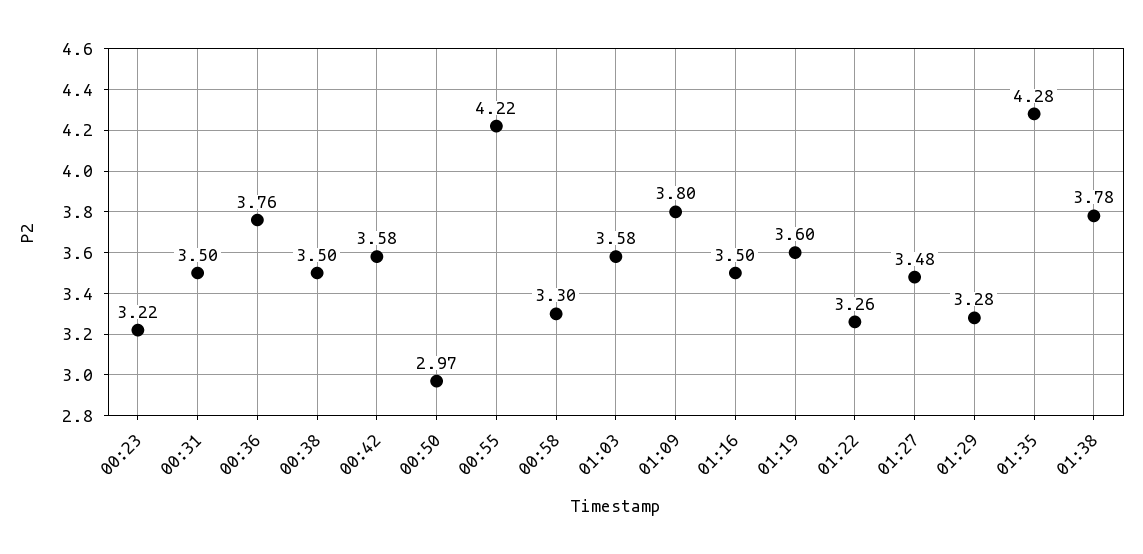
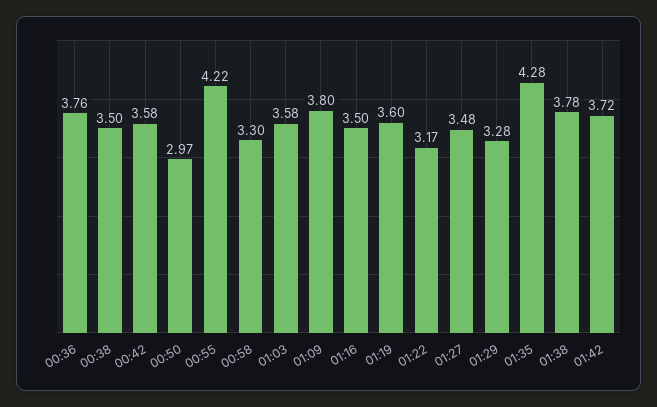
00:23: 3.22 -> none
00:31: 3.5 -> none
01:22: 3.26 -> 3.17
01:42: none -> 3.72

